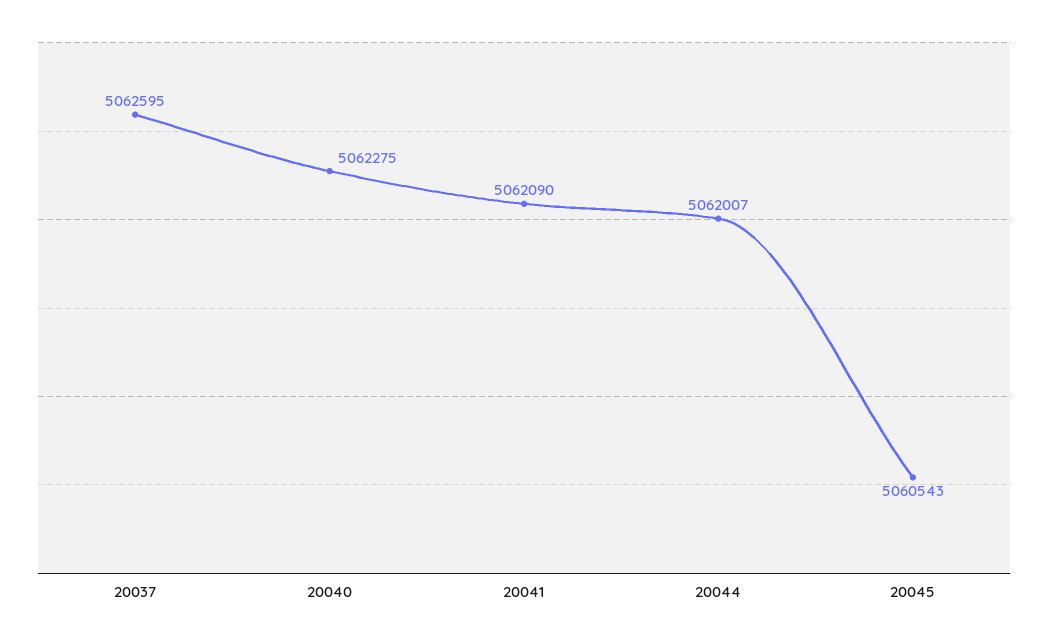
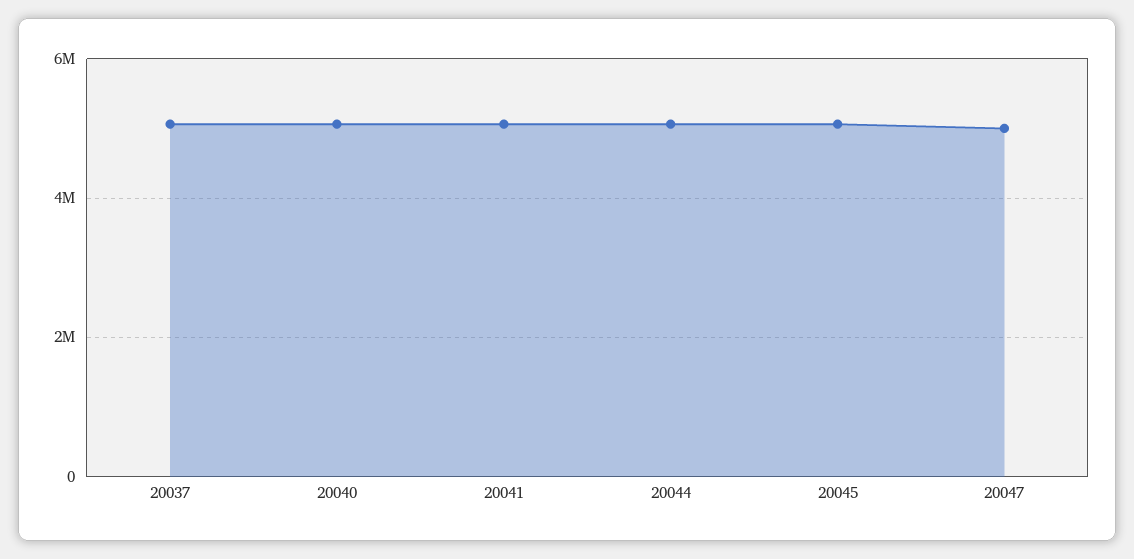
20047: none -> 5000000

